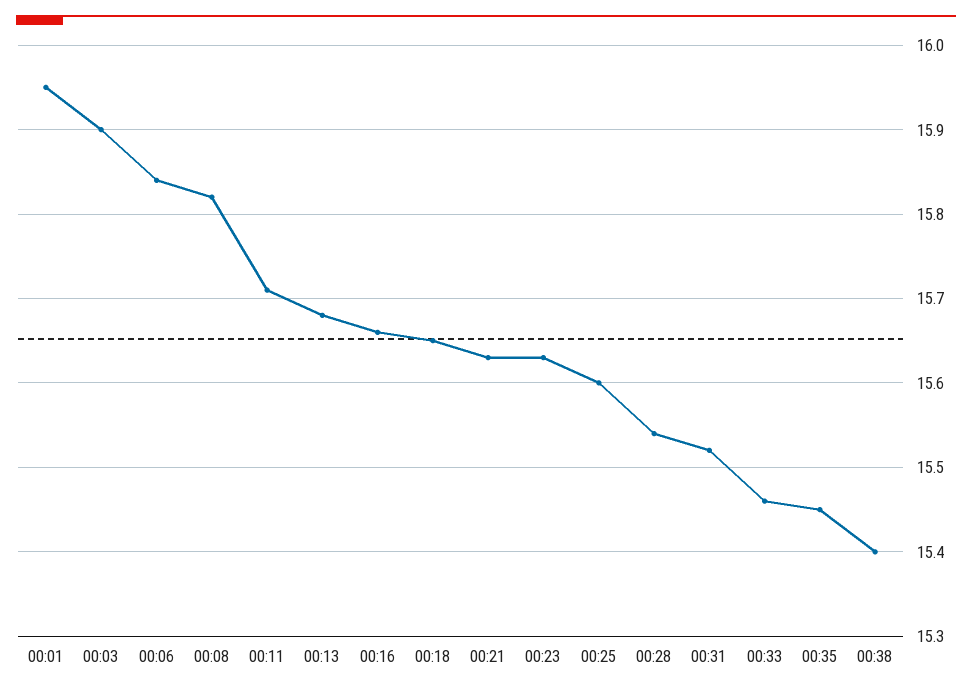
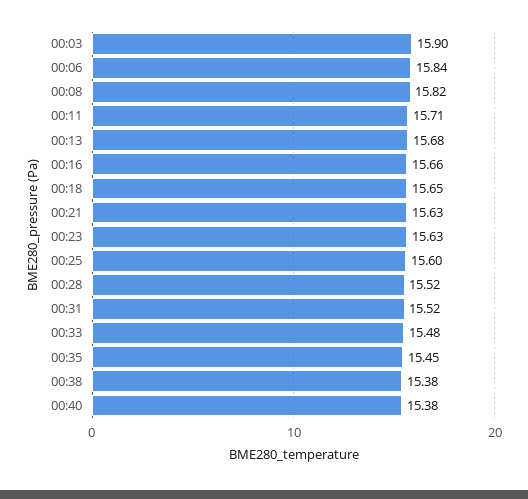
00:01: 15.95 -> none
00:28: 15.54 -> 15.52
00:33: 15.46 -> 15.48
00:38: 15.4 -> 15.38
00:40: none -> 15.38

